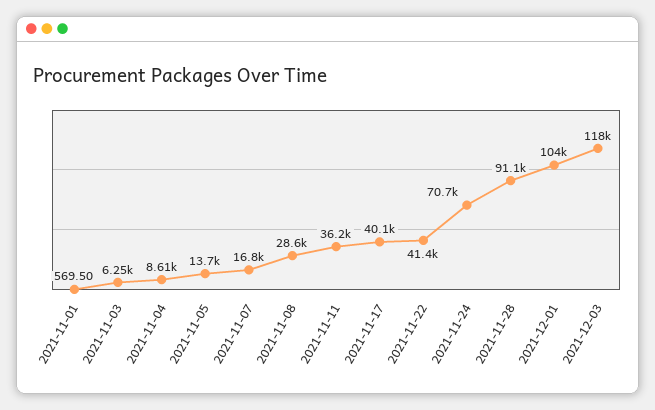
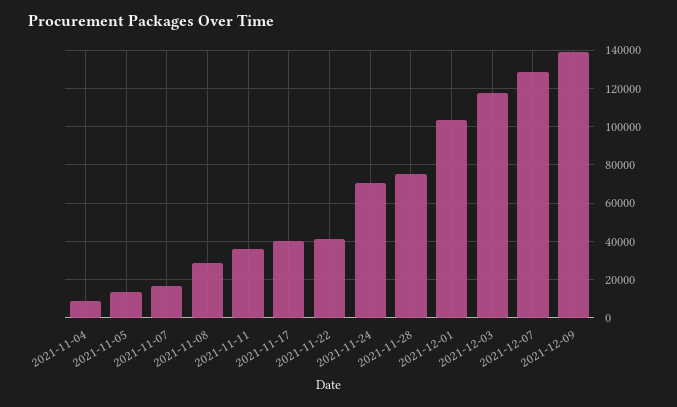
2021-11-01: 569.5 -> none
2021-11-03: 6250 -> none
2021-11-28: 91100 -> 75000
2021-12-07: none -> 130000
2021-12-09: none -> 140000

